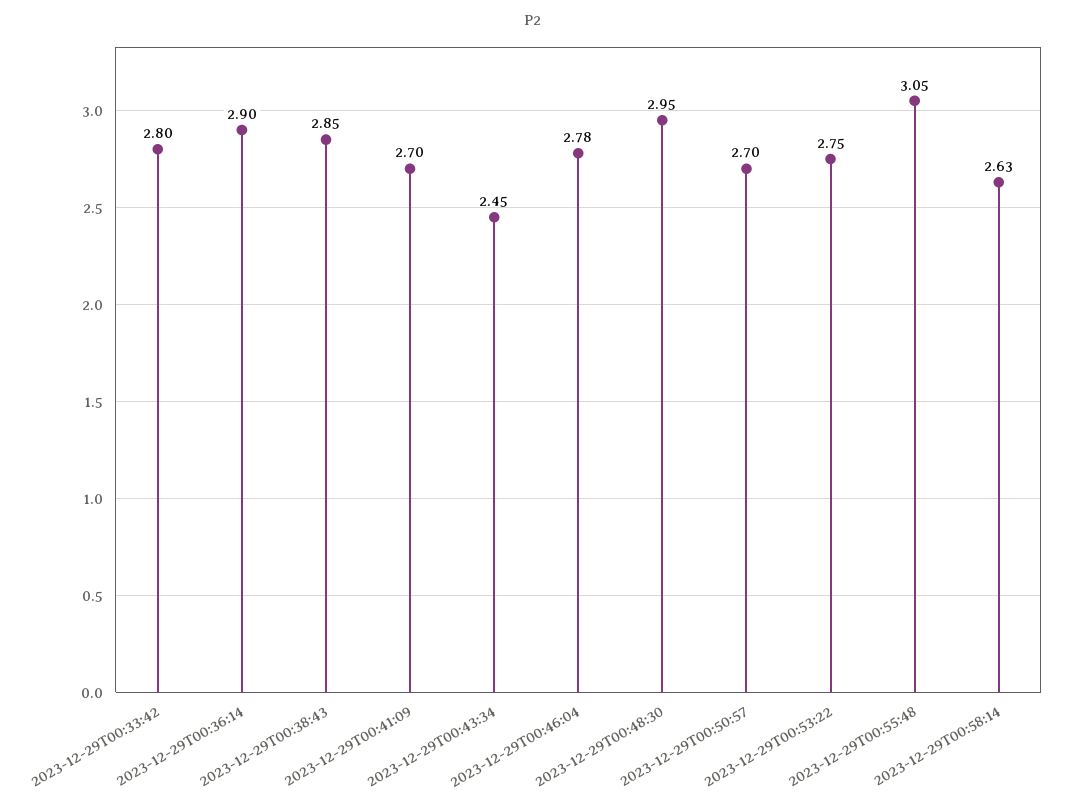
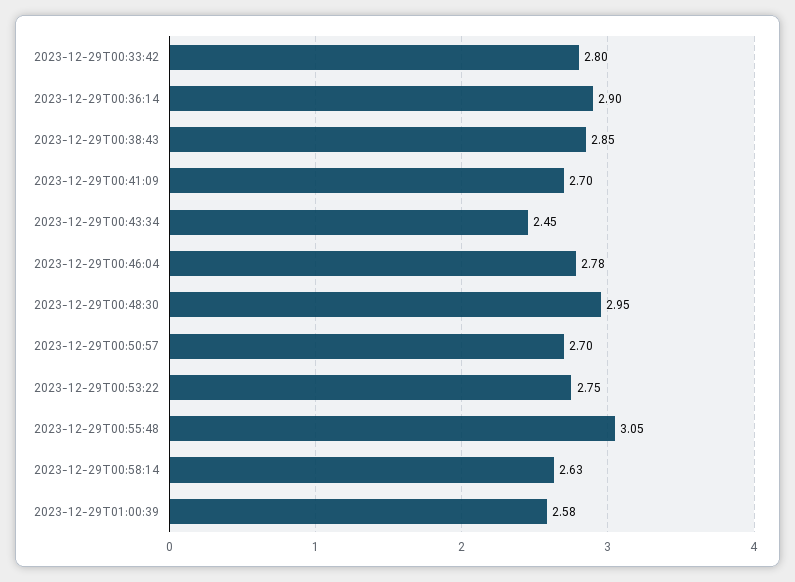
2023-12-29T01:00:39: none -> 2.58

